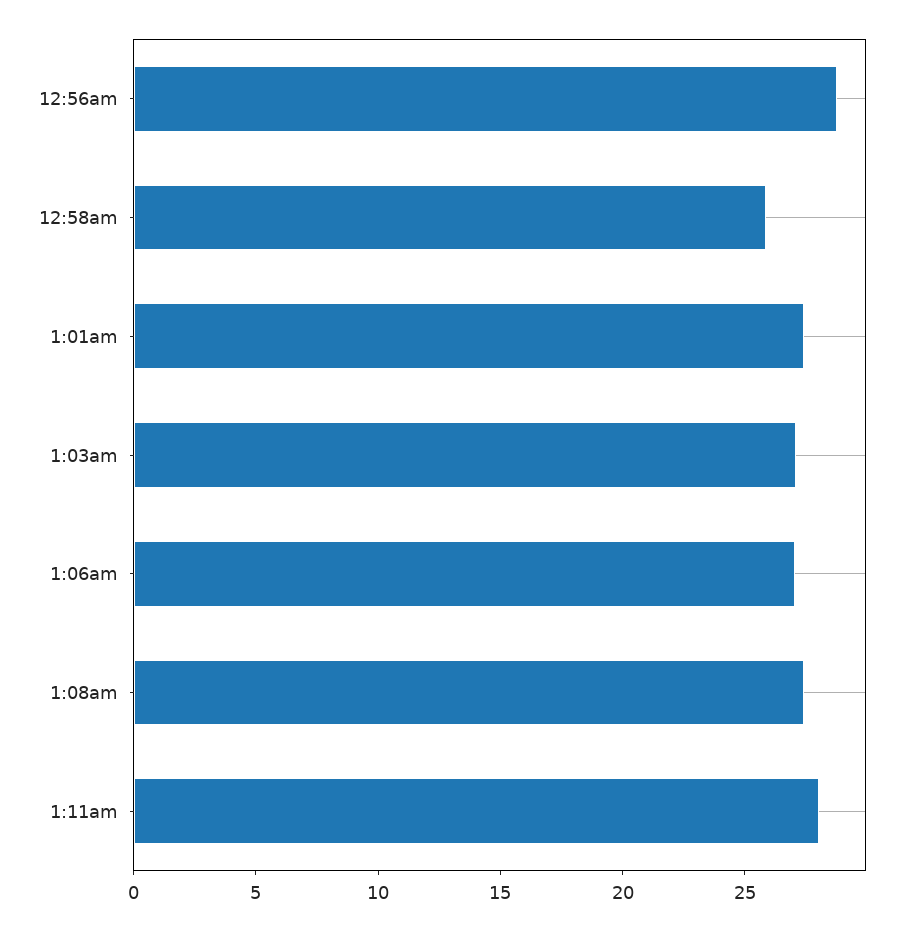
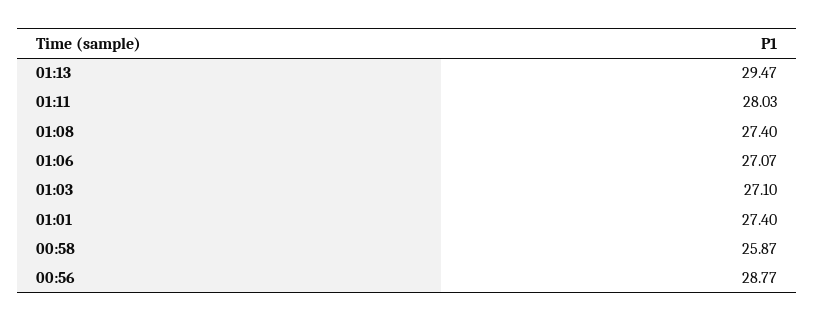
01:13: none -> 29.47

